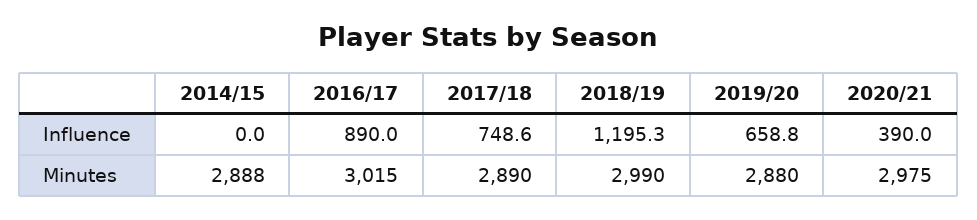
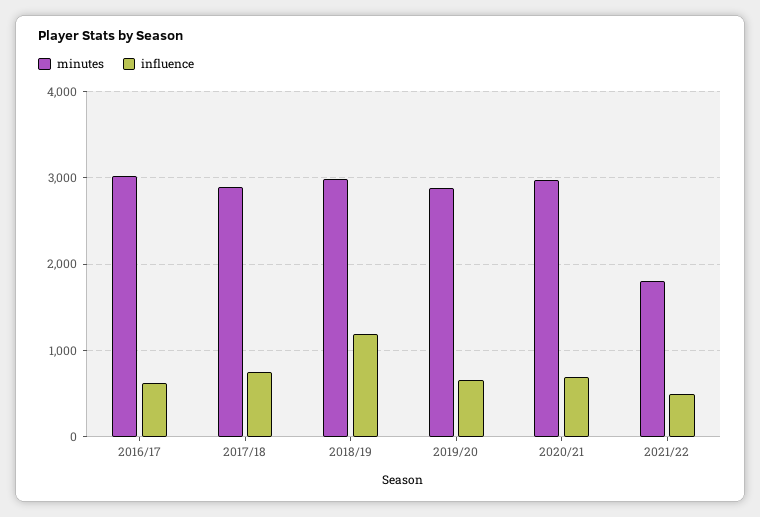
Influence, 2014/15: 0 -> none
Influence, 2016/17: 890 -> 600
Influence, 2020/21: 390 -> 700
Minutes, 2014/15: 2888 -> none
Minutes, 2021/22: none -> 1800
Influence, 2021/22: none -> 500

